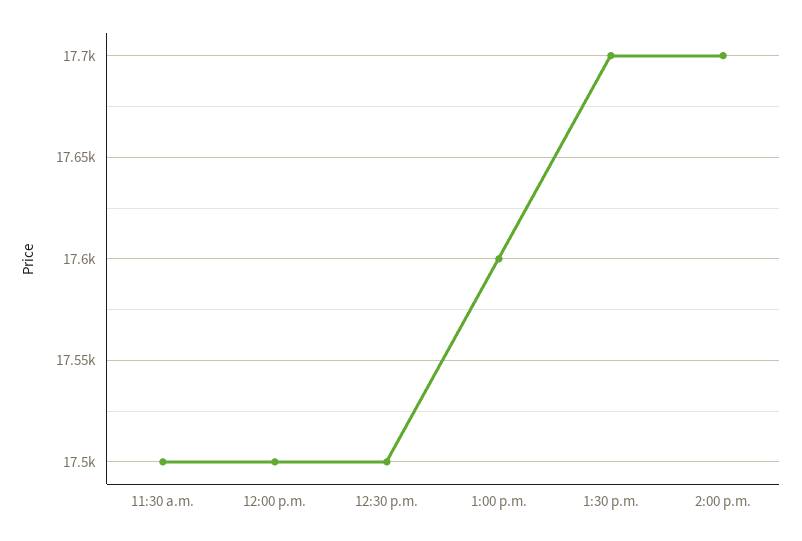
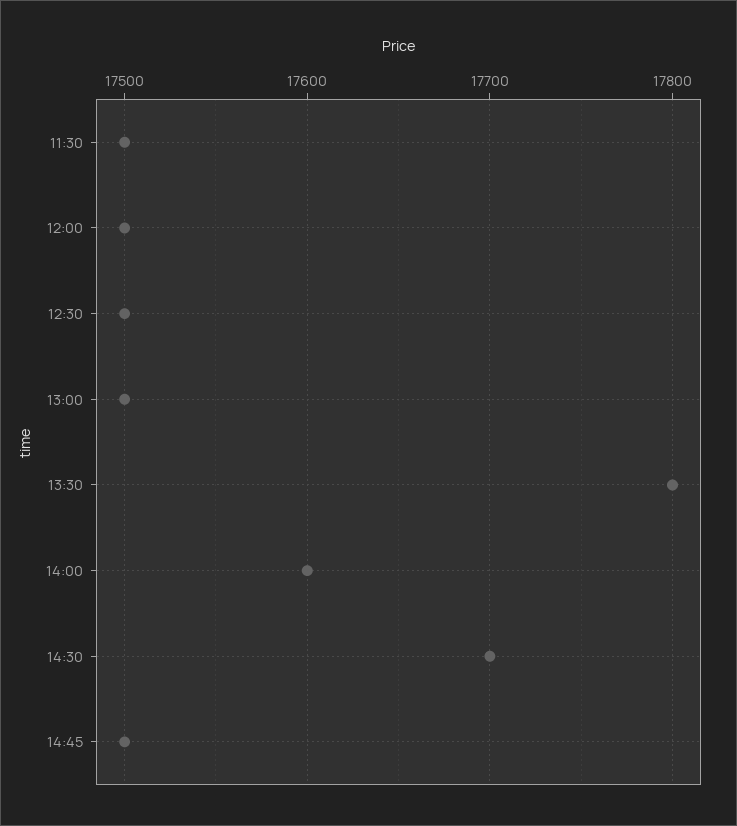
1:00 p.m.: 17600 -> 17500
1:30 p.m.: 17700 -> 17800
2:00 p.m.: 17700 -> 17600
14:30: none -> 17700
14:45: none -> 17500

